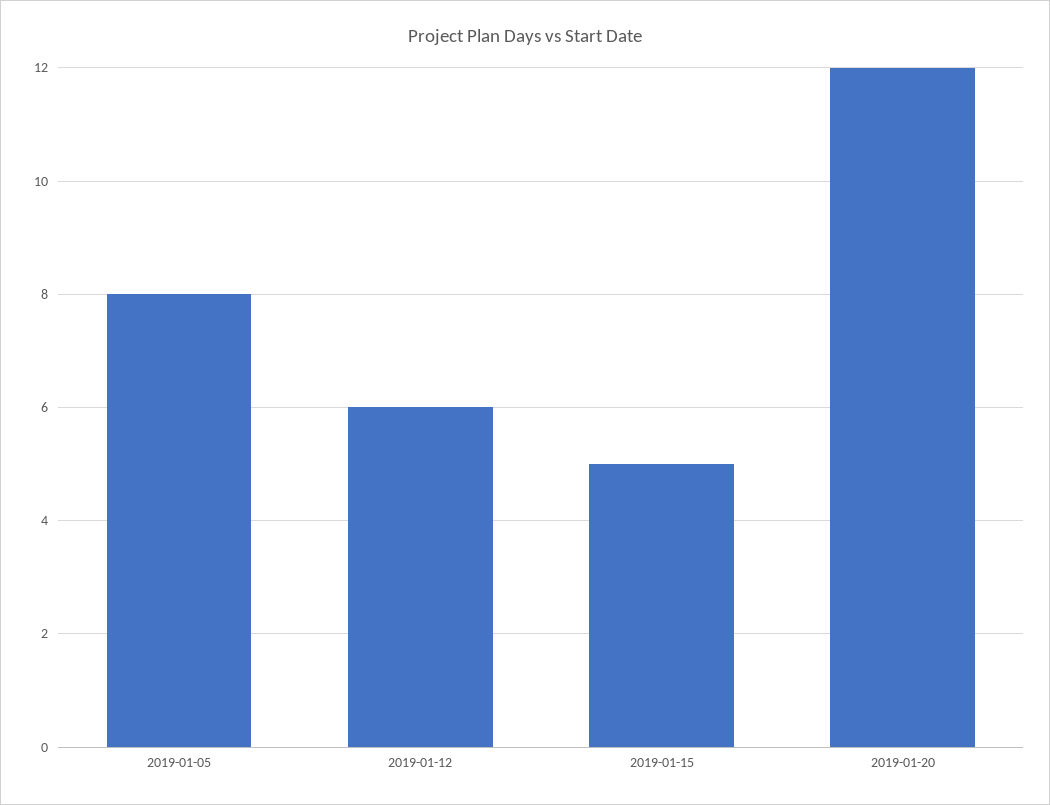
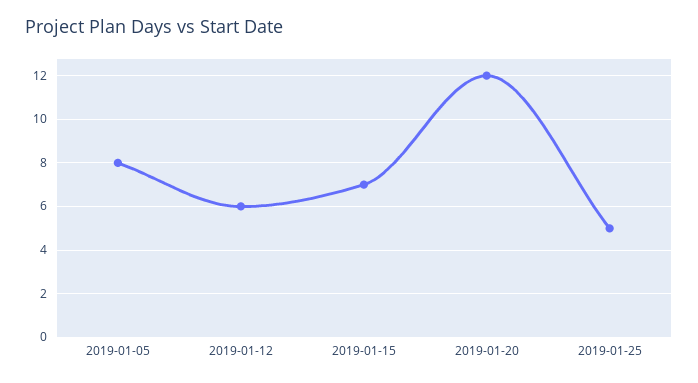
2019-01-15: 5 -> 7
2019-01-25: none -> 5

